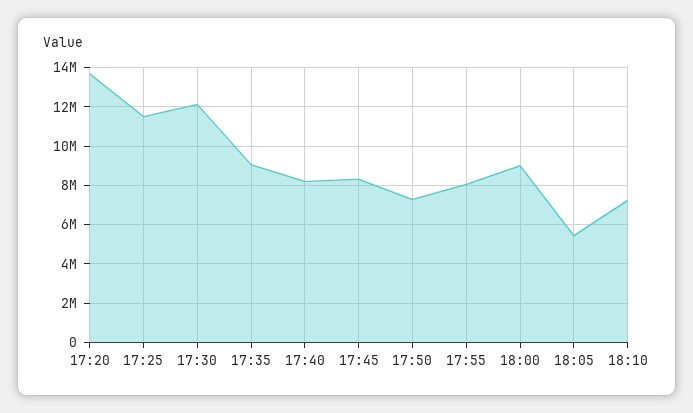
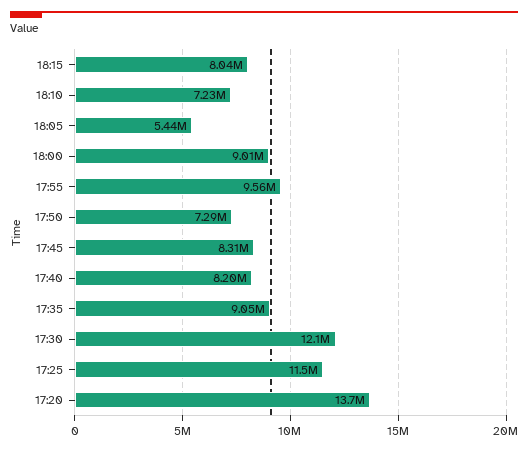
17:55: 8000000 -> 9560000
18:15: none -> 8040000

